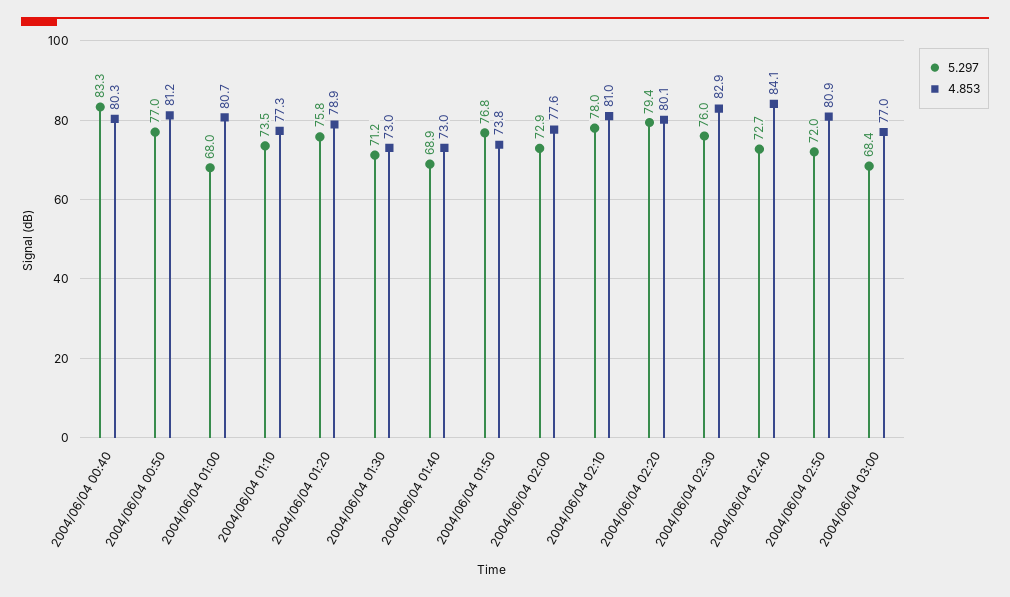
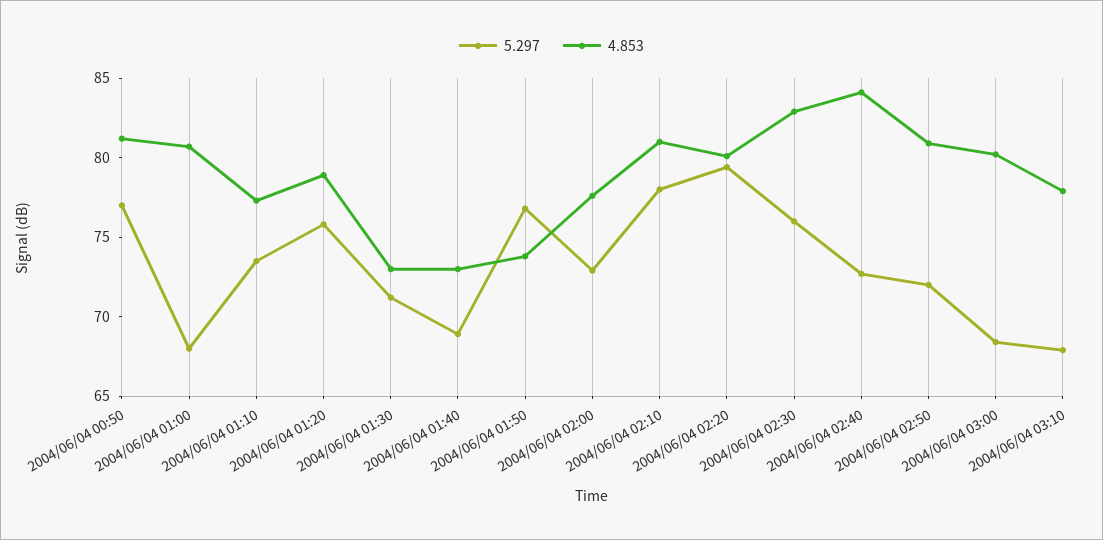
5.297, 2004/06/04 00:40: 83.3 -> none
4.853, 2004/06/04 00:40: 80.3 -> none
4.853, 2004/06/04 03:00: 77 -> 80
5.297, 2004/06/04 03:10: none -> 68
4.853, 2004/06/04 03:10: none -> 78

